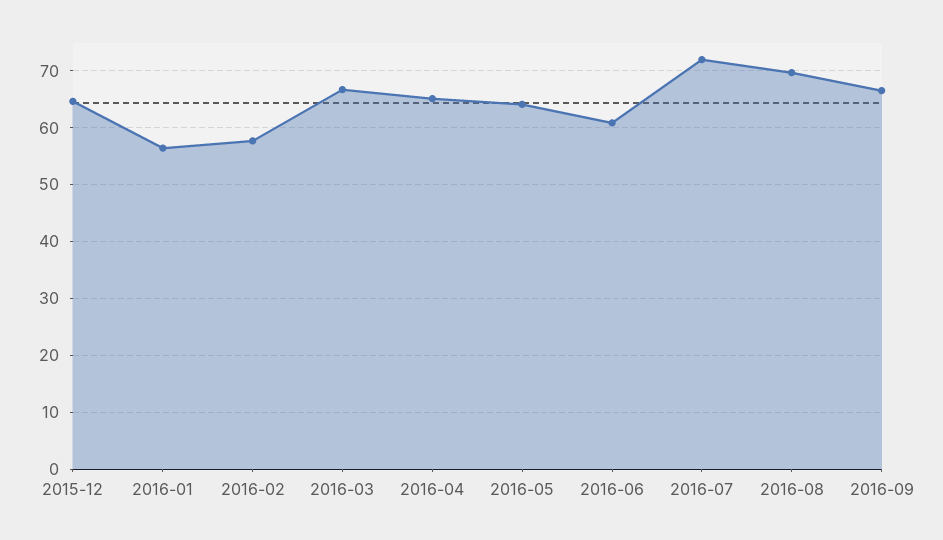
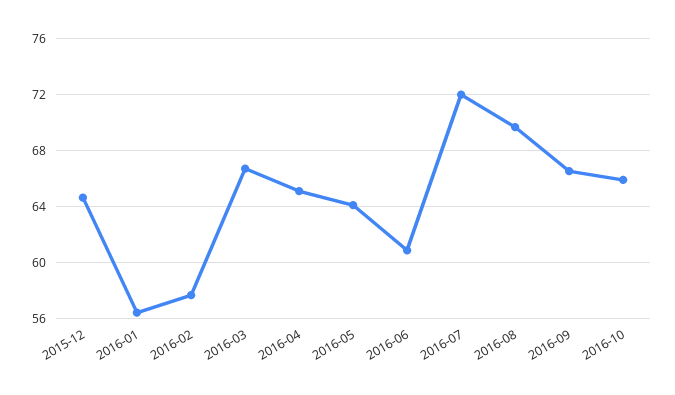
2016-10: none -> 66

